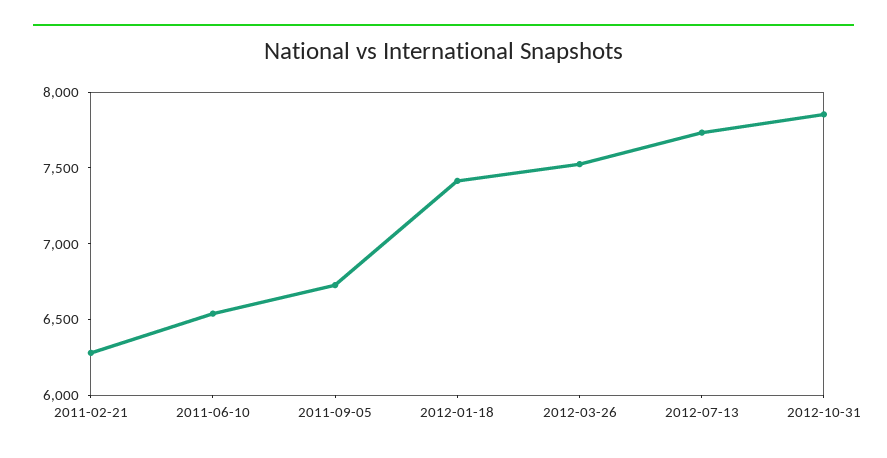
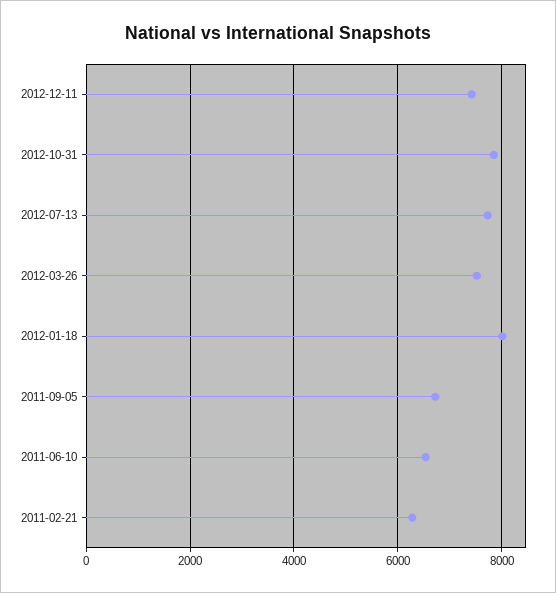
2012-01-18: 7400 -> 8000
2012-12-11: none -> 7400

